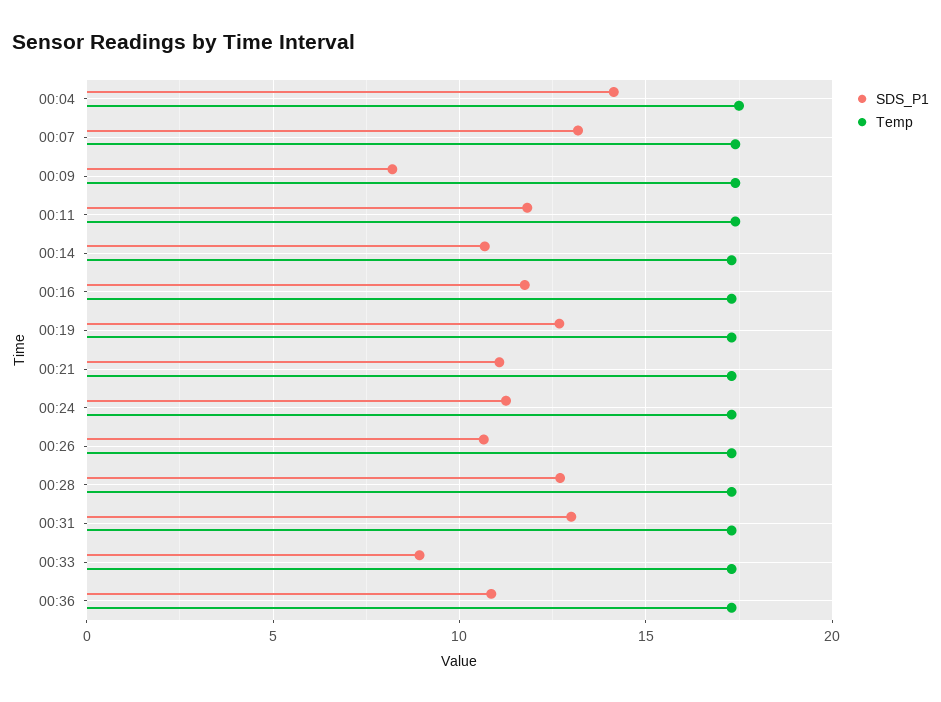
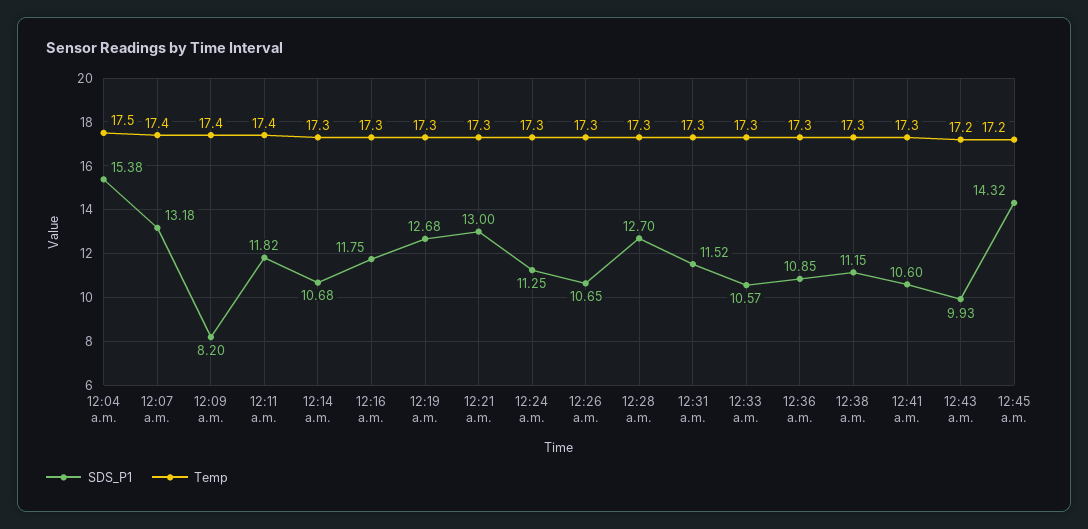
SDS_P1, 00:04: 14 -> 15.38
SDS_P1, 00:21: 11 -> 13
SDS_P1, 00:31: 13 -> 11.52
SDS_P1, 00:33: 9 -> 10.57
SDS_P1, 12:38 a.m.: none -> 11.15
Temp, 12:38 a.m.: none -> 17.3
SDS_P1, 12:41 a.m.: none -> 10.6
Temp, 12:41 a.m.: none -> 17.3
SDS_P1, 12:43 a.m.: none -> 9.93
Temp, 12:43 a.m.: none -> 17.2
SDS_P1, 12:45 a.m.: none -> 14.32
Temp, 12:45 a.m.: none -> 17.2

